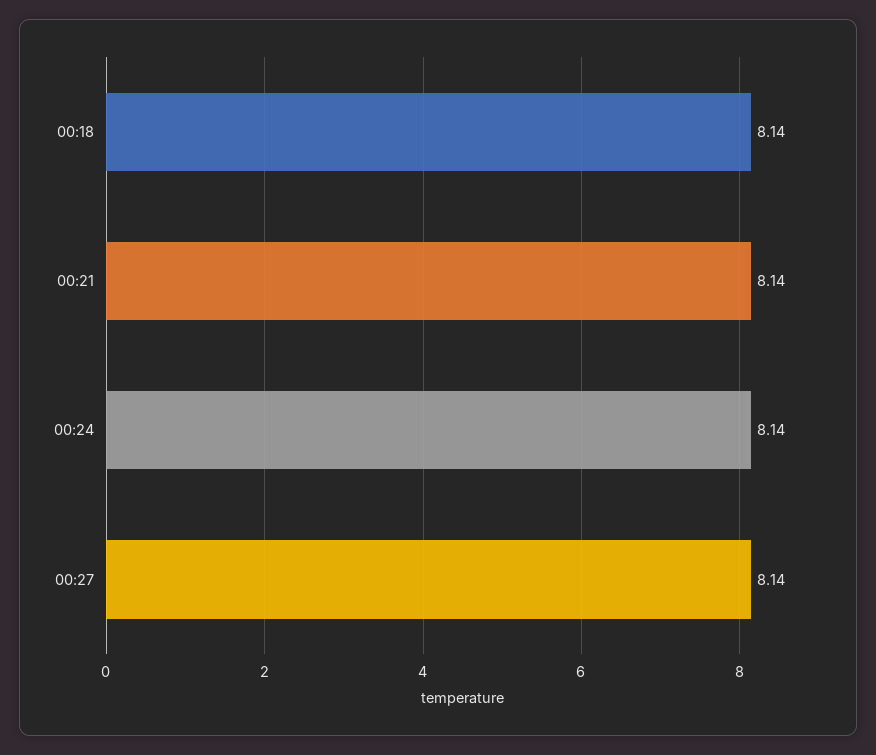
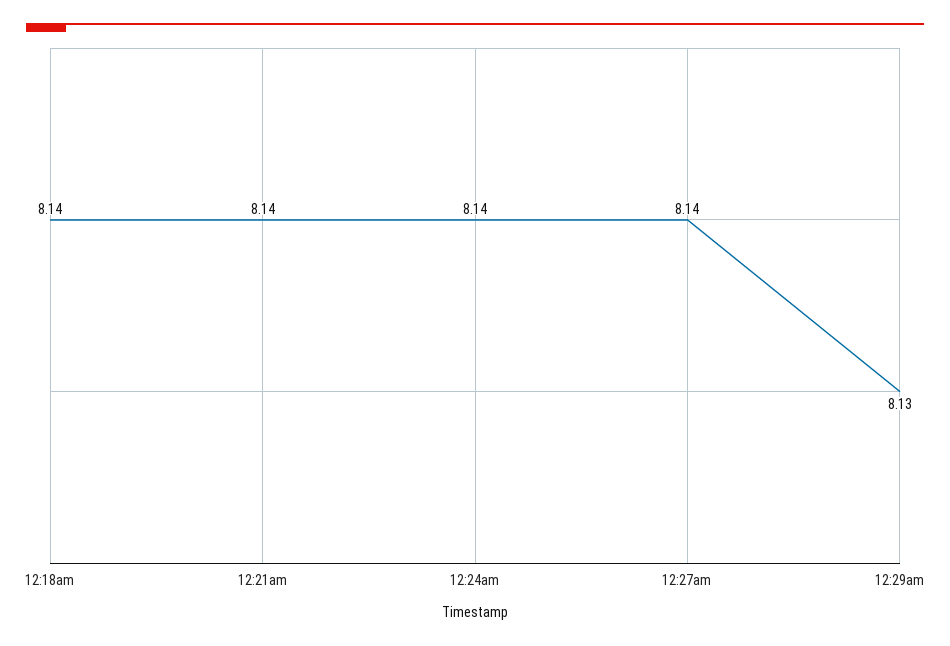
12:29am: none -> 8.13

